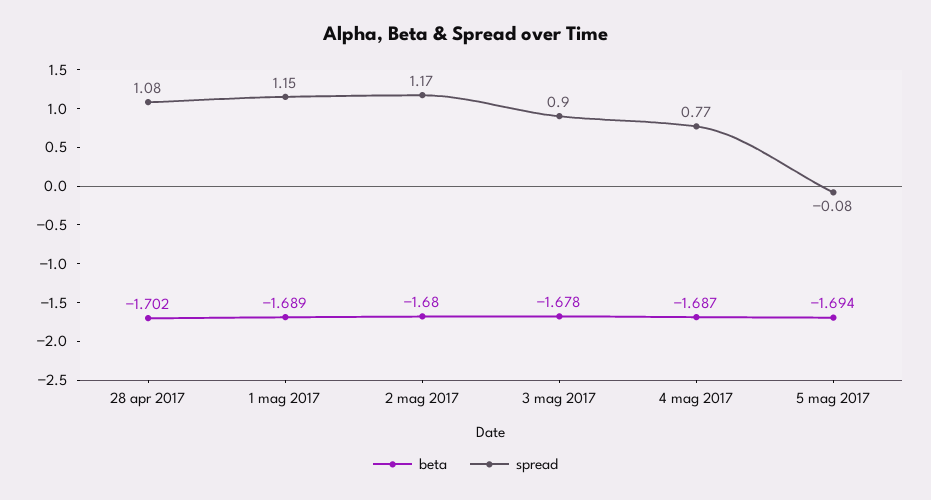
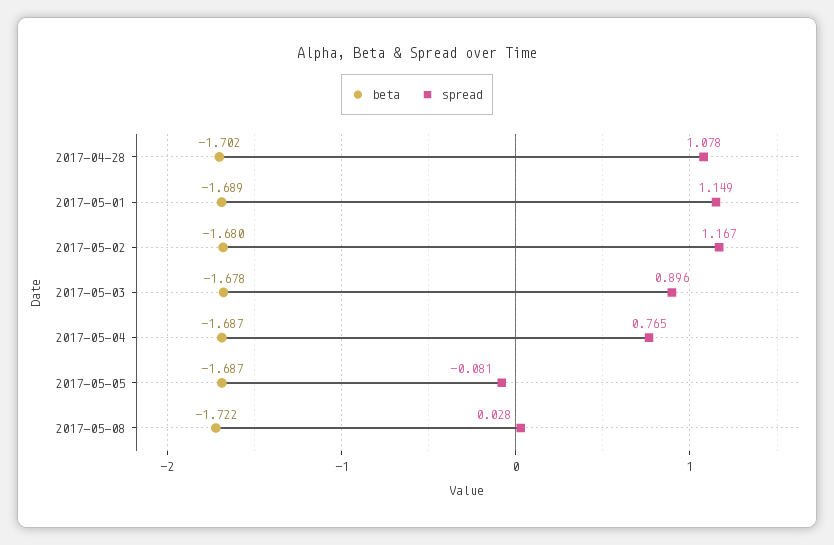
beta, 5 mag 2017: -1.694 -> -1.687
beta, 2017-05-08: none -> -1.722
spread, 2017-05-08: none -> 0.028

